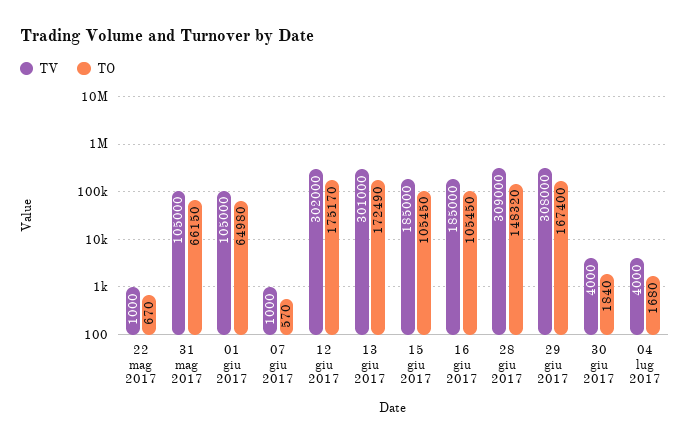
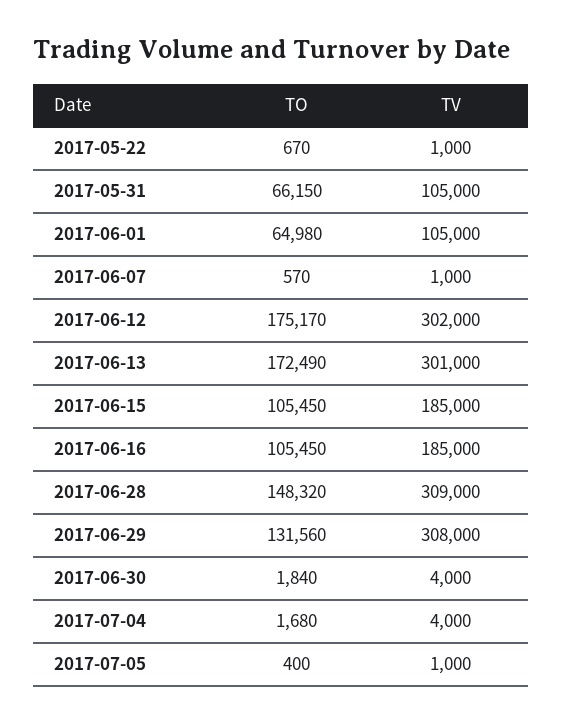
TO, 29 giu 2017: 167400 -> 131560
TO, 2017-07-05: none -> 400
TV, 2017-07-05: none -> 1000

